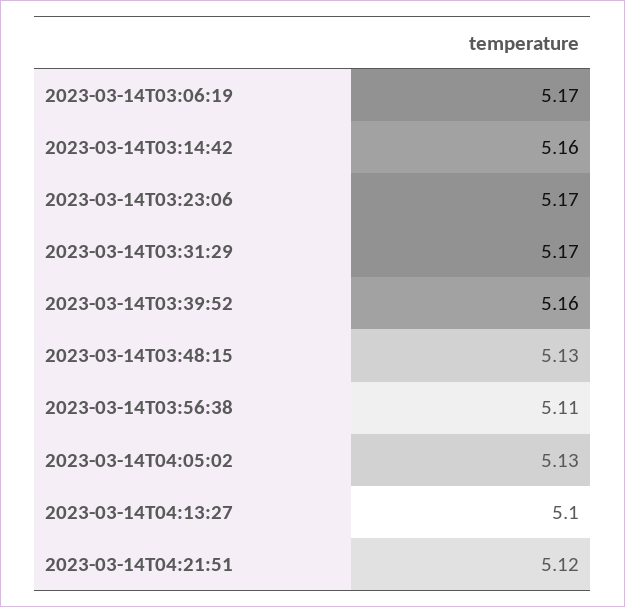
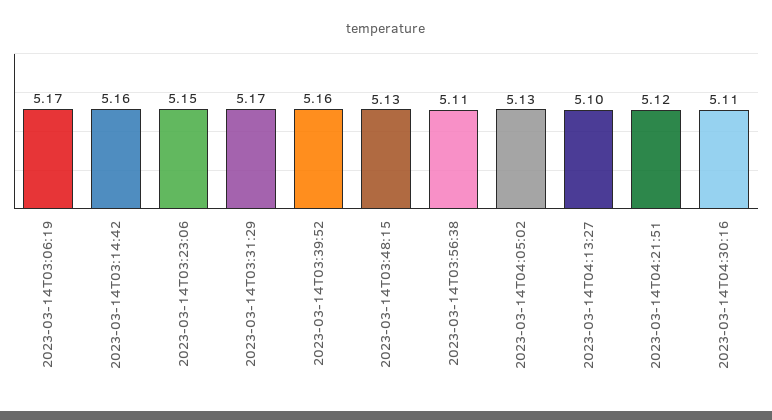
2023-03-14T03:23:06: 5.17 -> 5.15
2023-03-14T04:30:16: none -> 5.11

